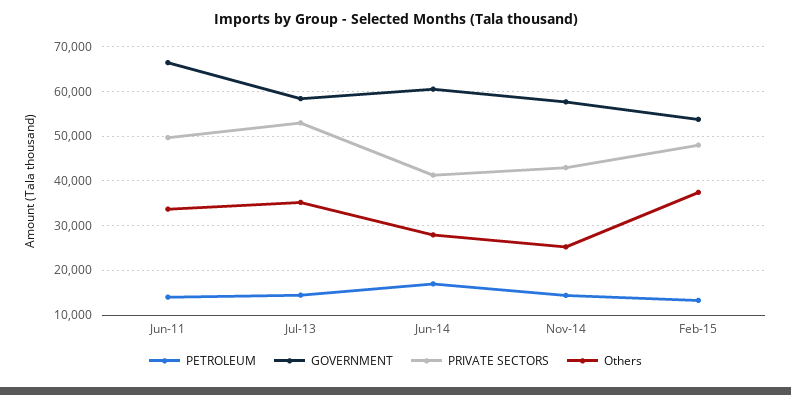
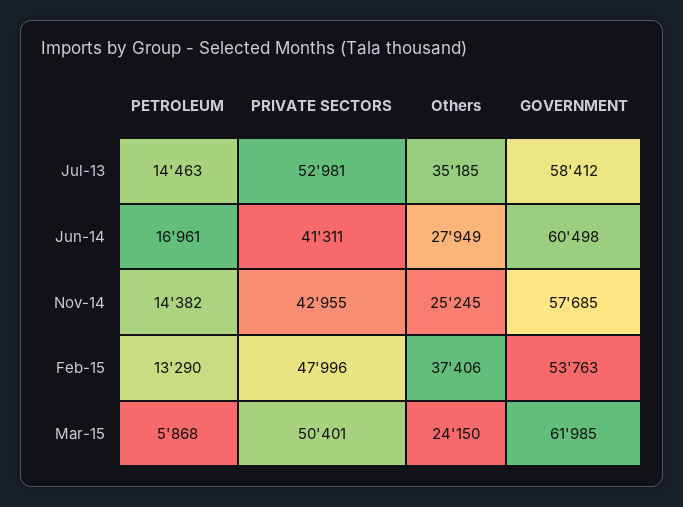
PETROLEUM, Jun-11: 14000 -> none
GOVERNMENT, Jun-11: 66000 -> none
PRIVATE SECTORS, Jun-11: 50000 -> none
Others, Jun-11: 34000 -> none
PETROLEUM, Mar-15: none -> 5868
PRIVATE SECTORS, Mar-15: none -> 50401
Others, Mar-15: none -> 24150
GOVERNMENT, Mar-15: none -> 61985

